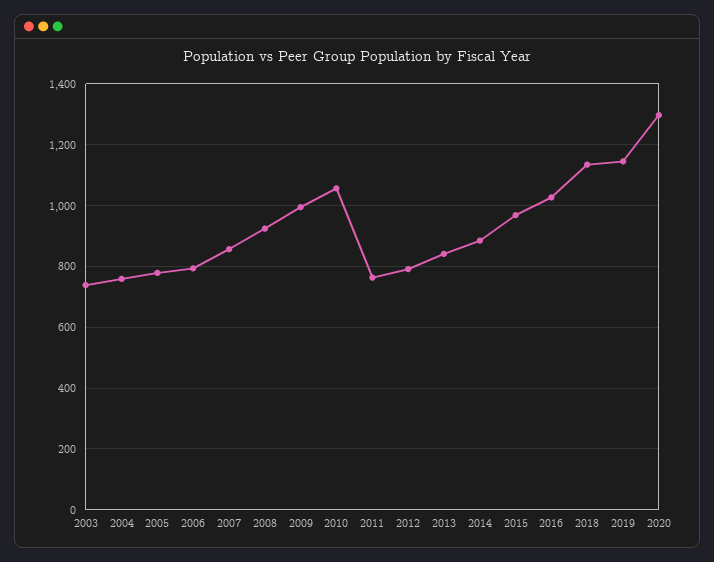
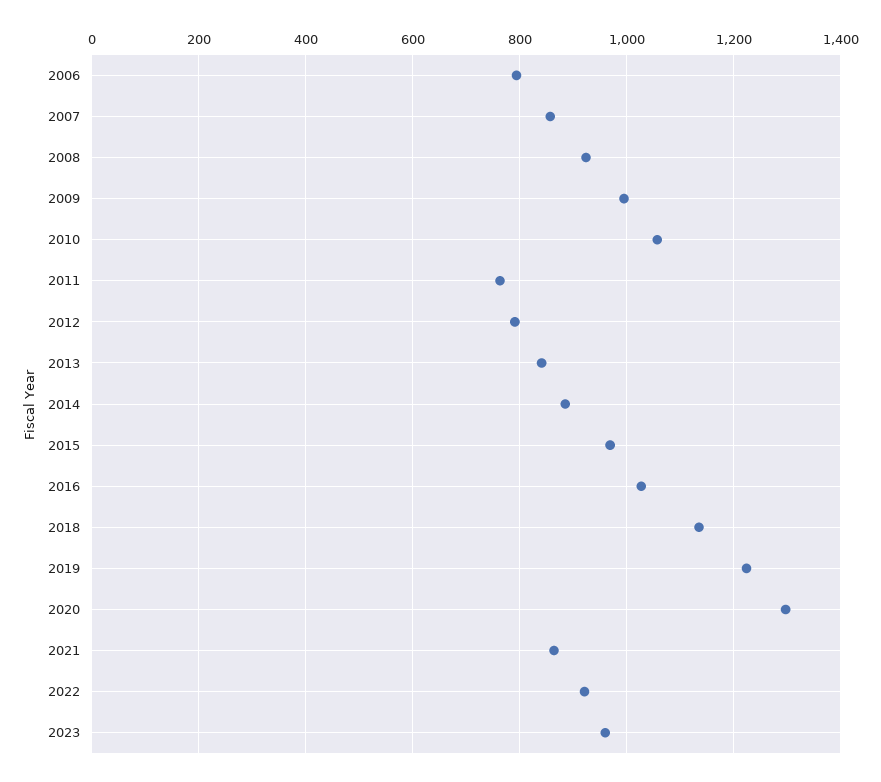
2003: 740 -> none
2004: 760 -> none
2005: 780 -> none
2019: 1140 -> 1220
2021: none -> 860
2022: none -> 920
2023: none -> 960

